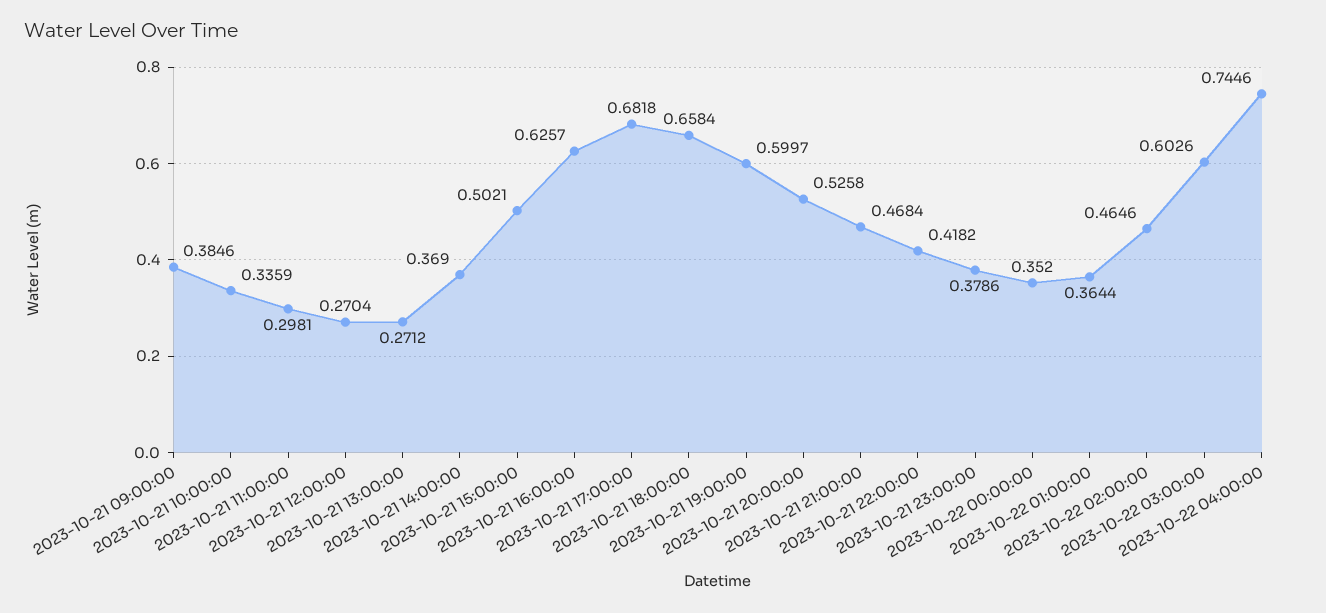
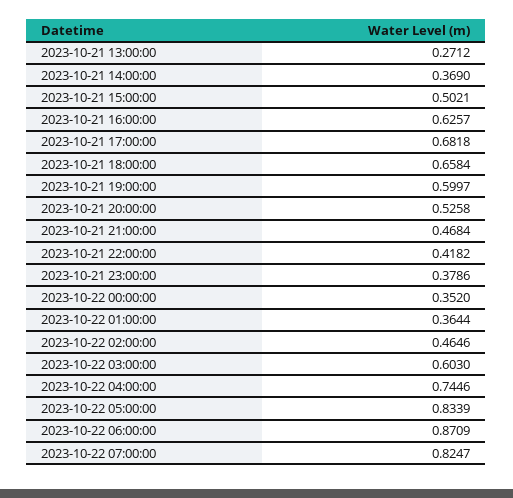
2023-10-21 09:00:00: 0.3846 -> none
2023-10-21 10:00:00: 0.3359 -> none
2023-10-21 11:00:00: 0.2981 -> none
2023-10-21 12:00:00: 0.2704 -> none
2023-10-22 03:00:00: 0.6026 -> 0.603
2023-10-22 05:00:00: none -> 0.8339
2023-10-22 06:00:00: none -> 0.8709
2023-10-22 07:00:00: none -> 0.8247

